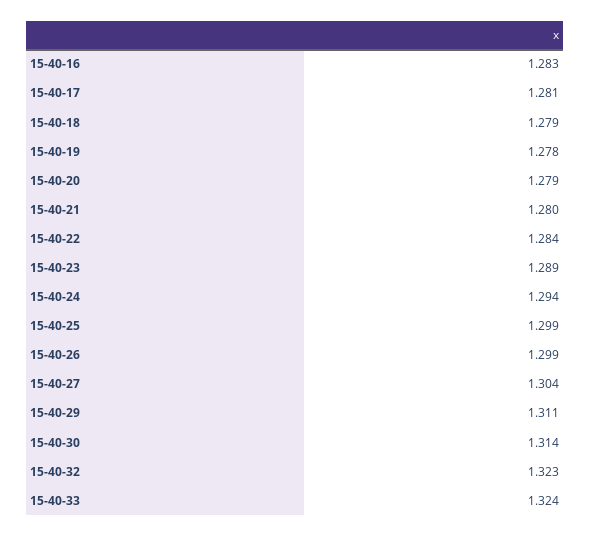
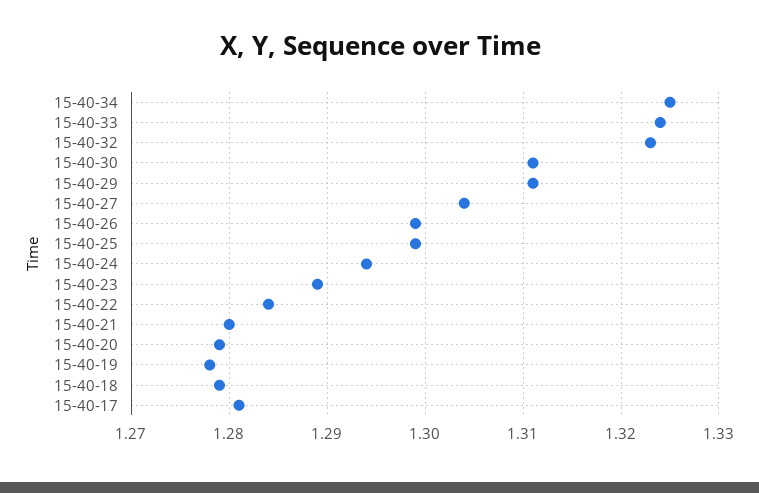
15-40-16: 1.283 -> none
15-40-30: 1.314 -> 1.311
15-40-34: none -> 1.325

